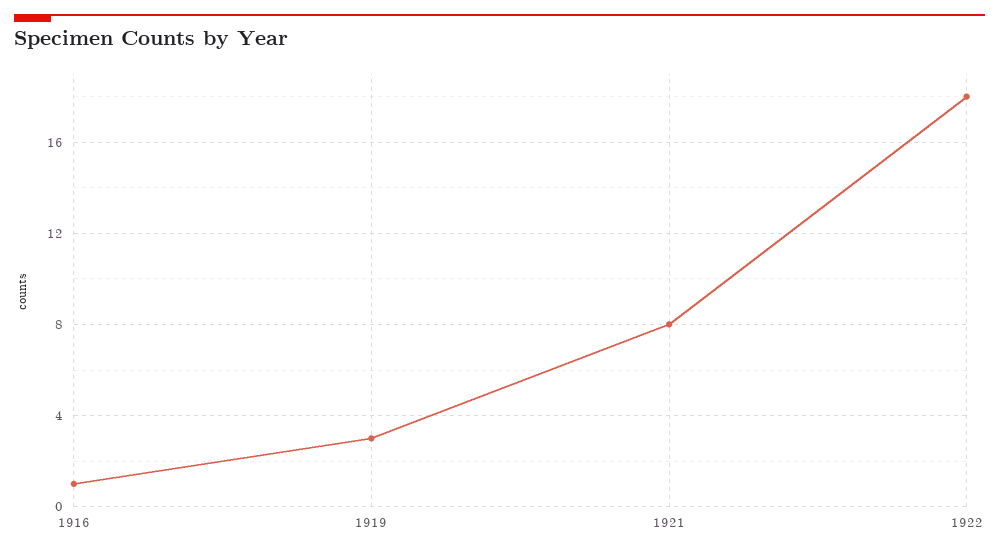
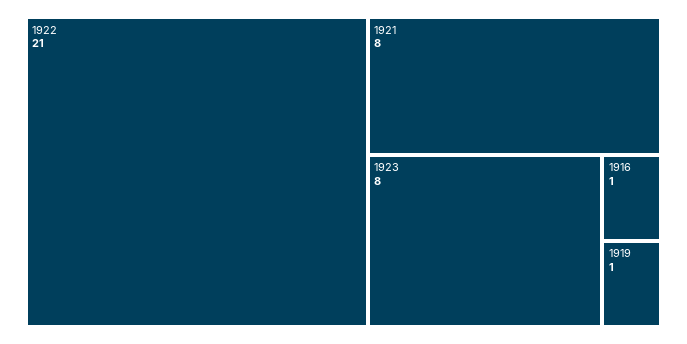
1919: 3 -> 1
1922: 18 -> 21
1923: none -> 8

